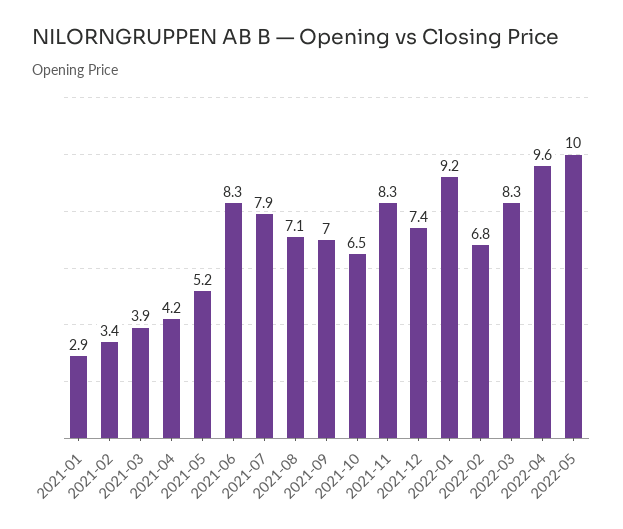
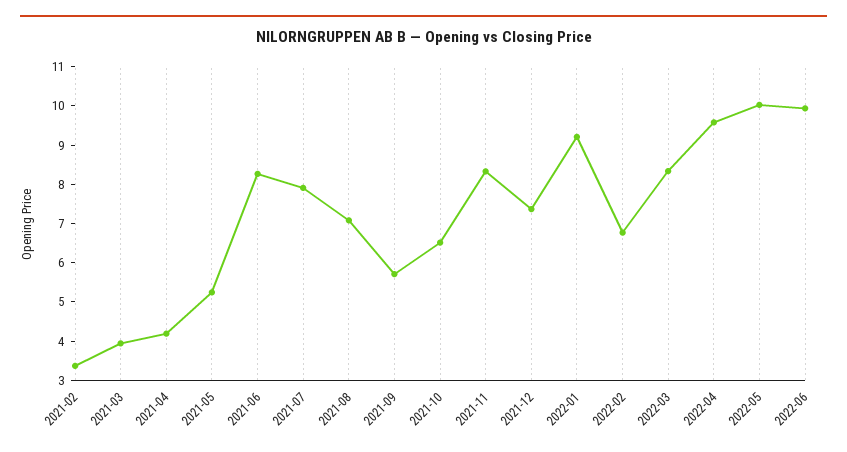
2021-01: 2.9 -> none
2021-09: 7 -> 5.75
2022-06: none -> 10

